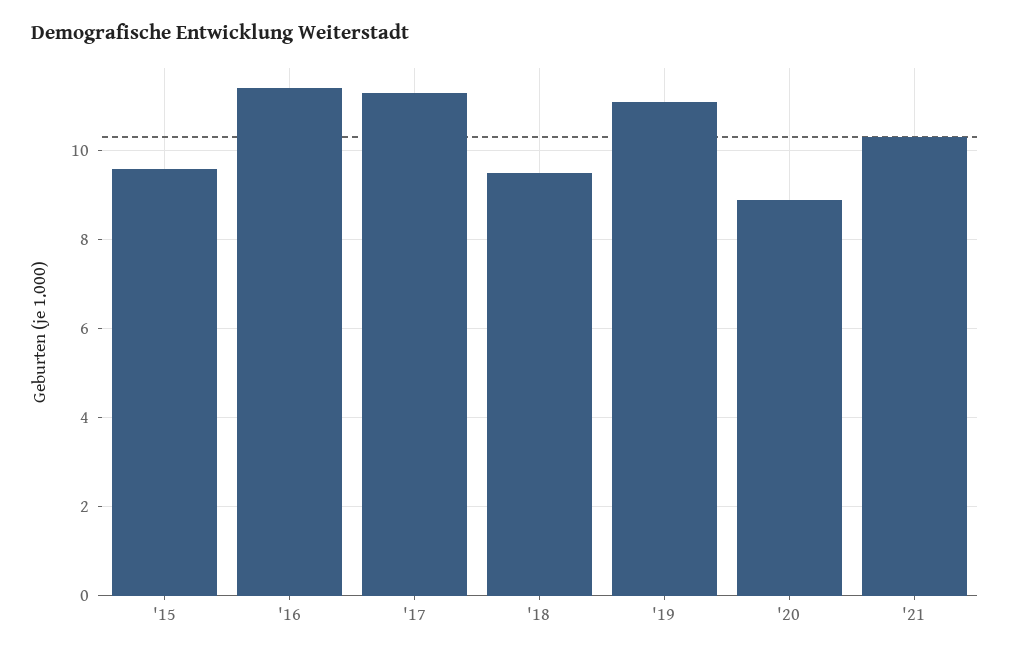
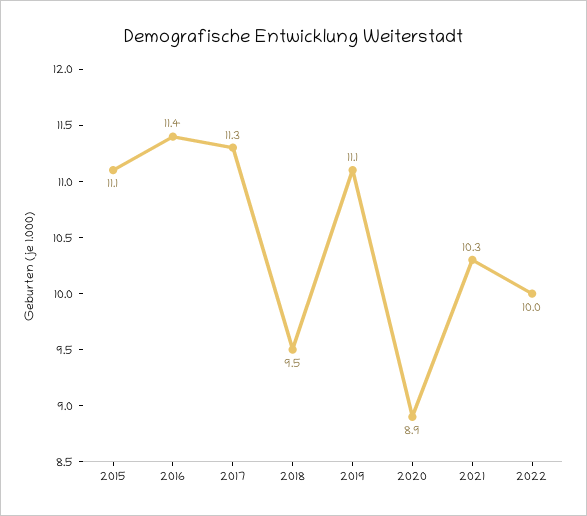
'15: 9.5 -> 11.1
2022: none -> 10

